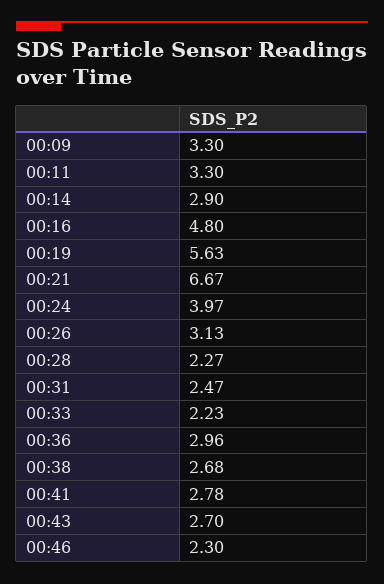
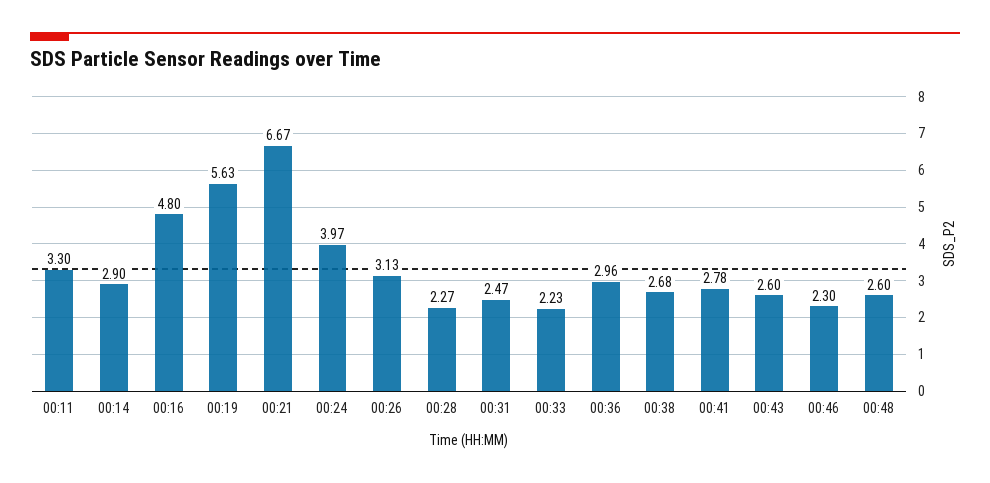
00:09: 3.3 -> none
00:43: 2.7 -> 2.6
00:48: none -> 2.6

